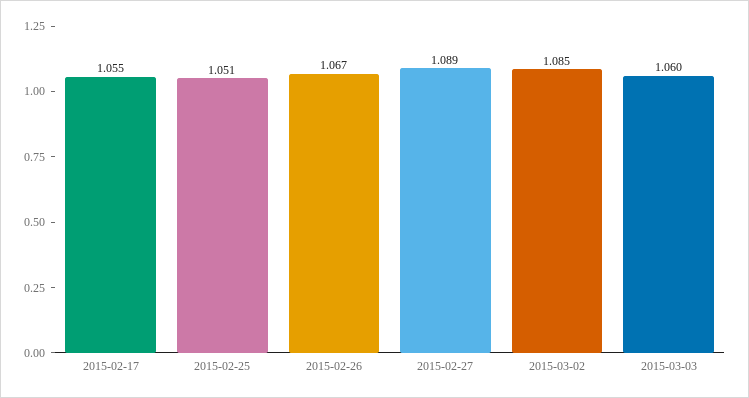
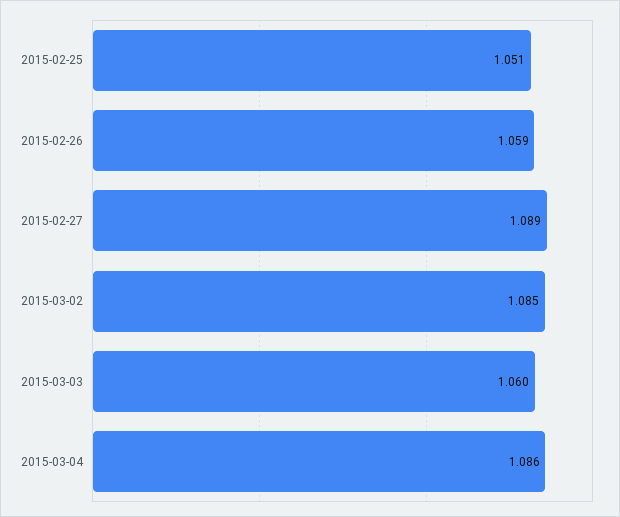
2015-02-17: 1.055 -> none
2015-02-26: 1.067 -> 1.059
2015-03-04: none -> 1.086

